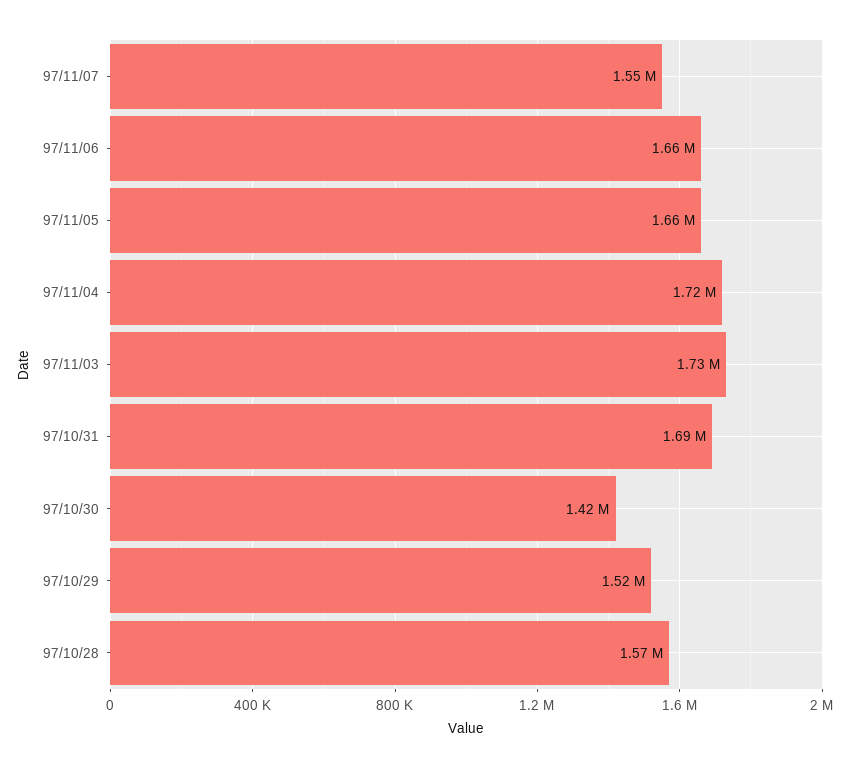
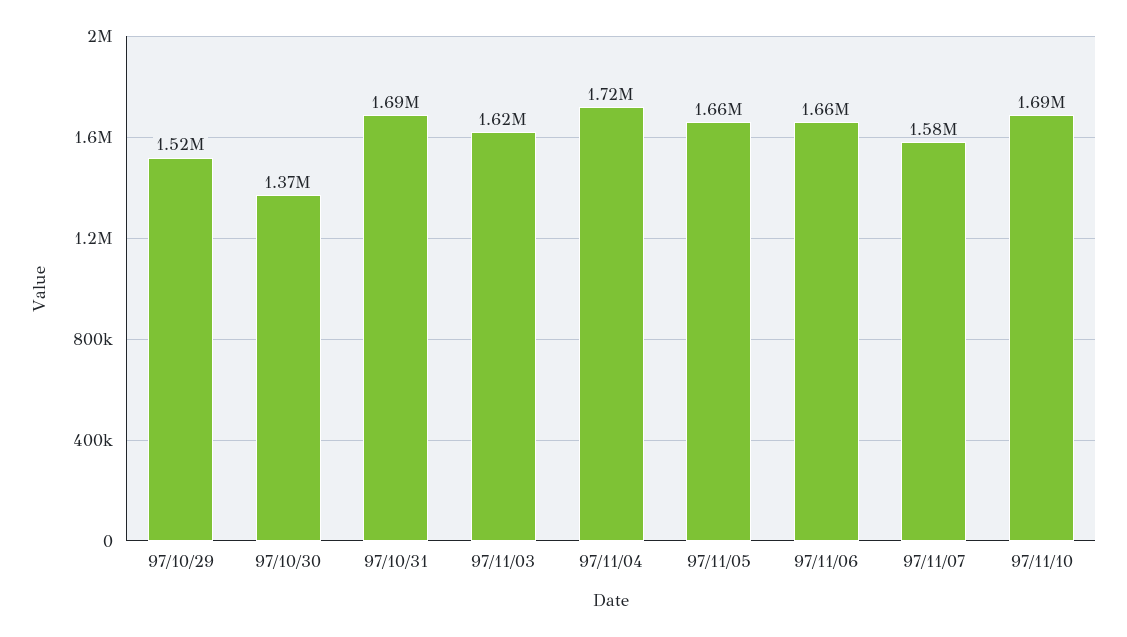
97/11/07: 1550000 -> 1580000
97/11/03: 1730000 -> 1620000
97/10/30: 1420000 -> 1370000
97/10/28: 1570000 -> none
97/11/10: none -> 1690000

